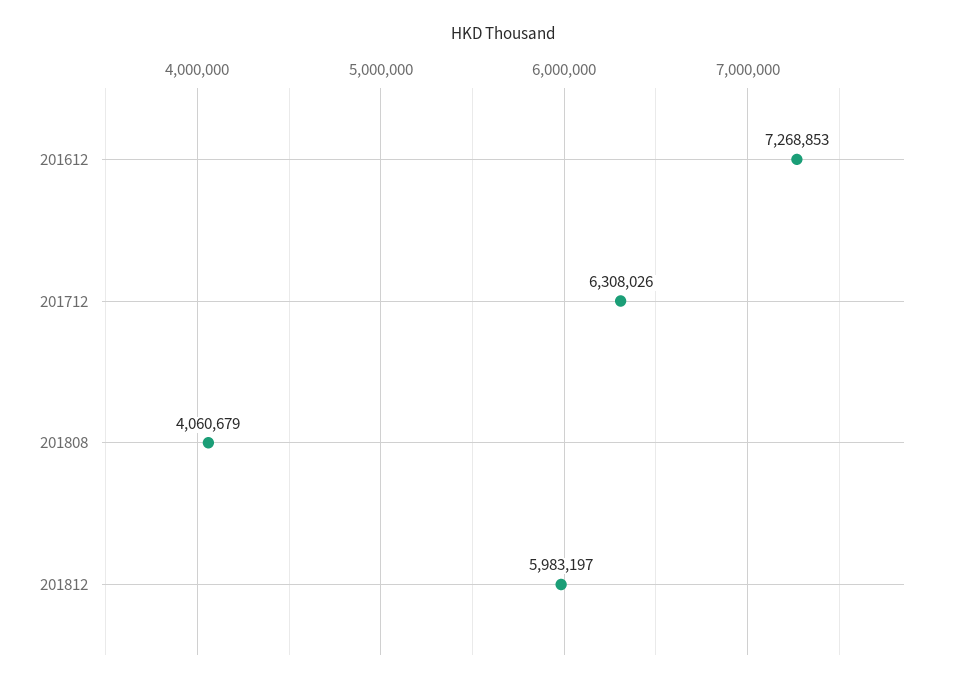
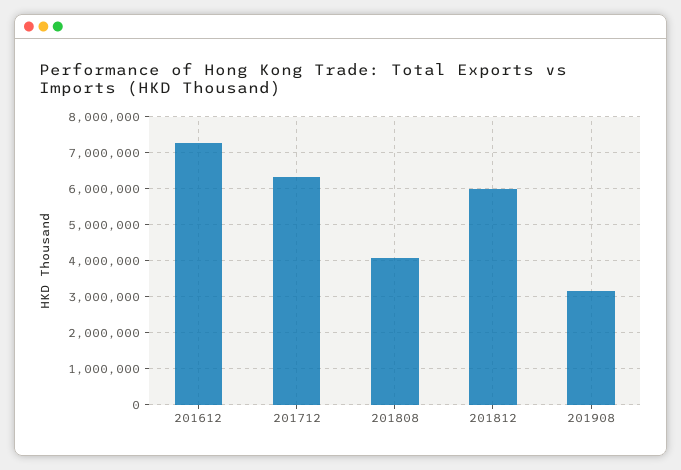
201908: none -> 3200000

